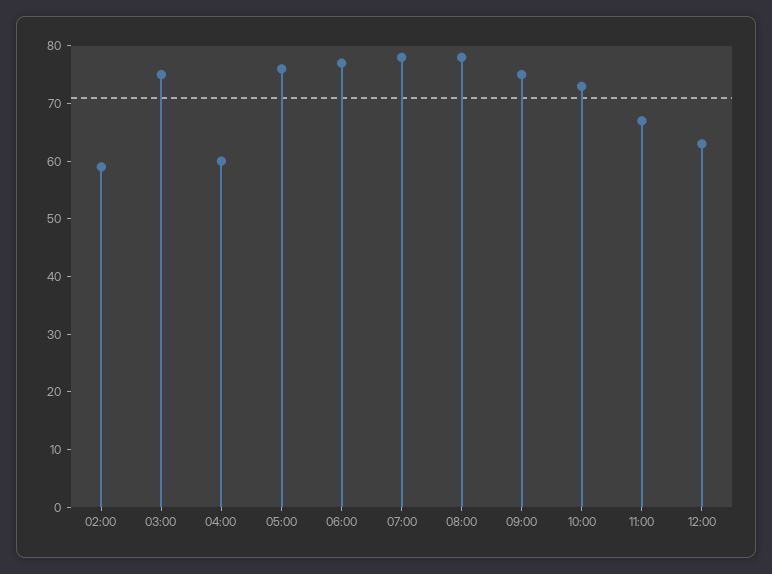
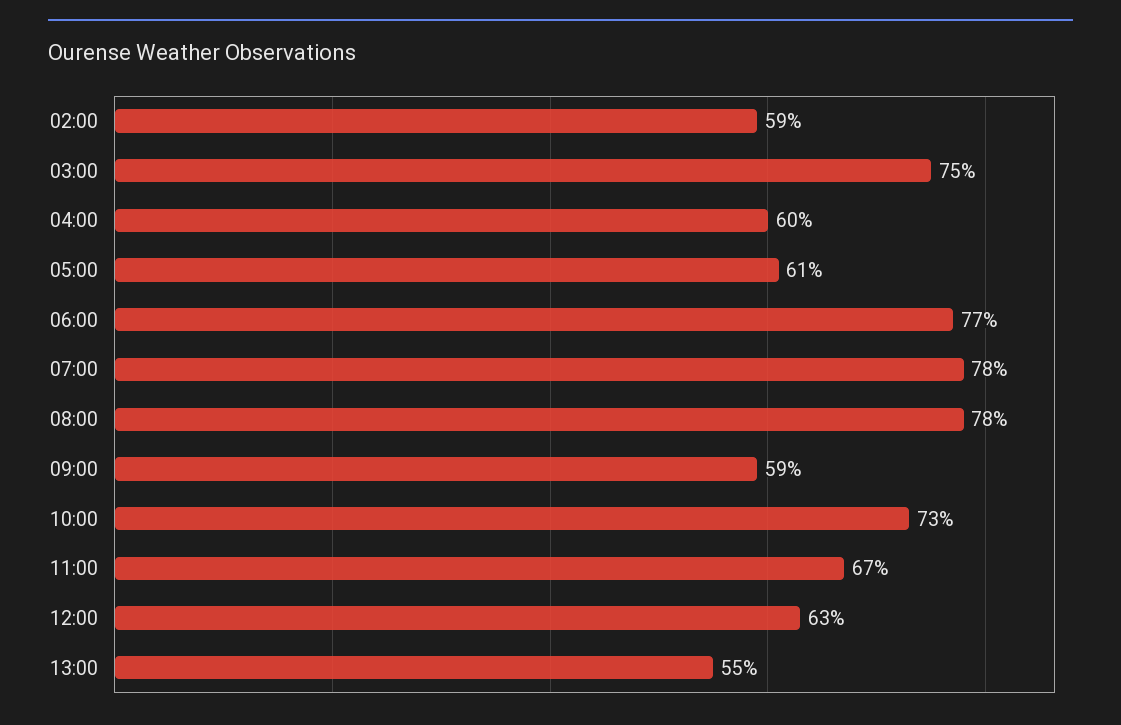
05:00: 75 -> 61
09:00: 75 -> 59
13:00: none -> 55

